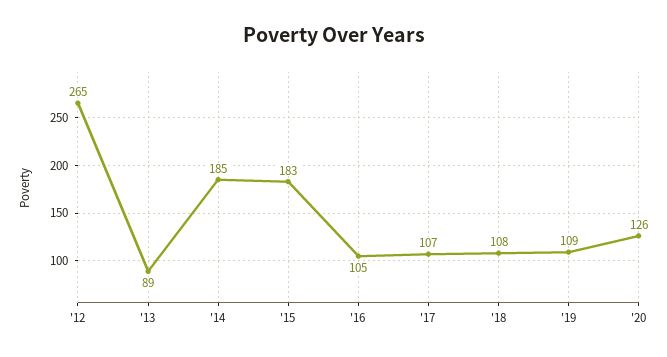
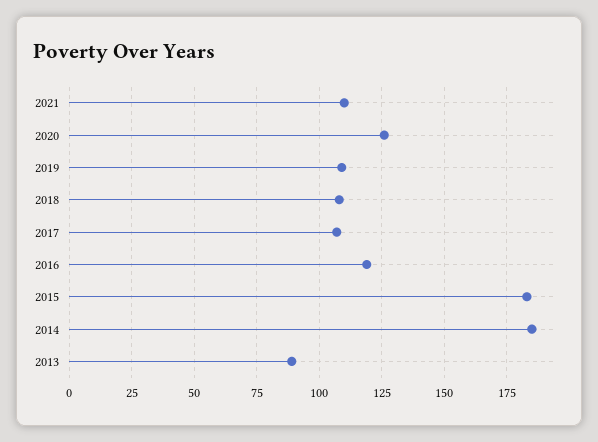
'12: 265 -> none
'16: 105 -> 120
2021: none -> 110

